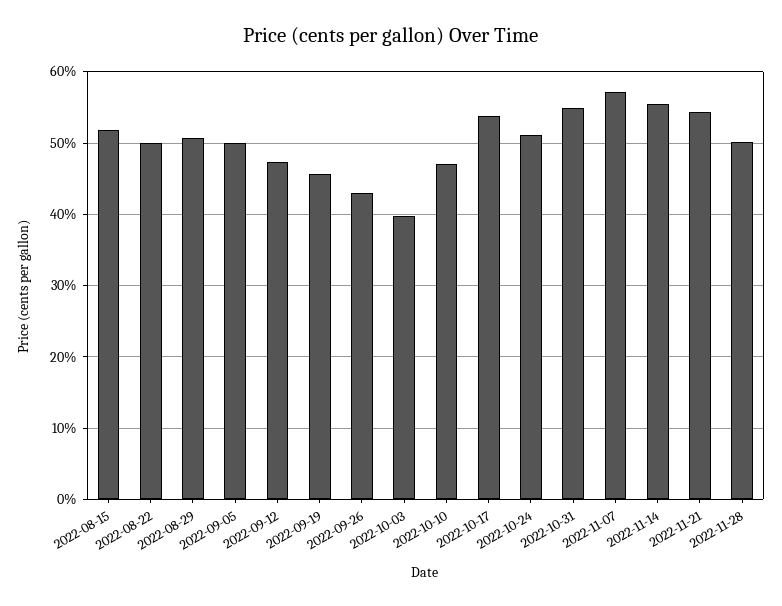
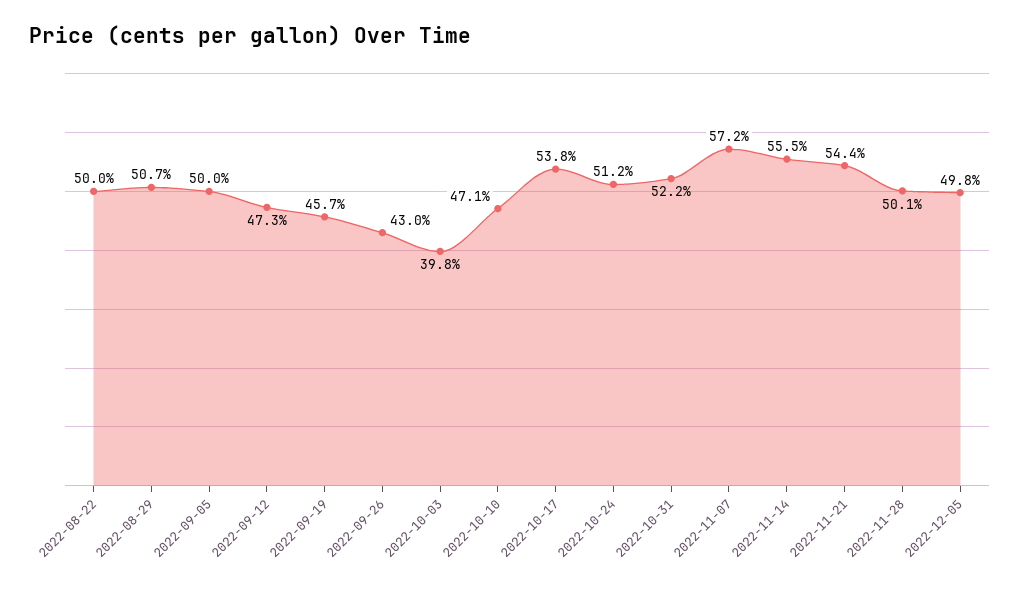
2022-08-15: 52 -> none
2022-10-31: 55 -> 52.2
2022-12-05: none -> 49.8

